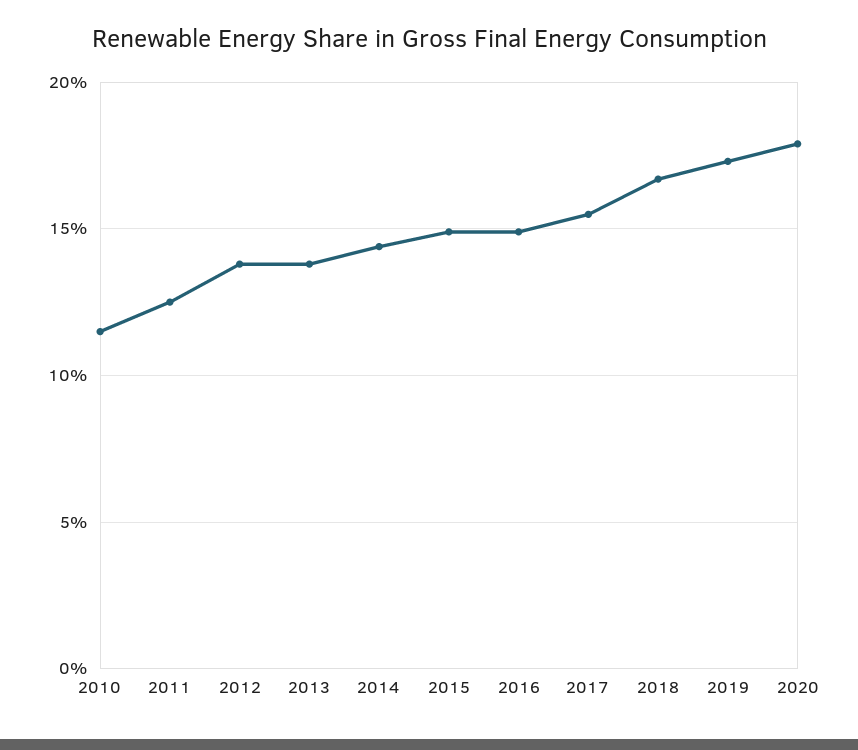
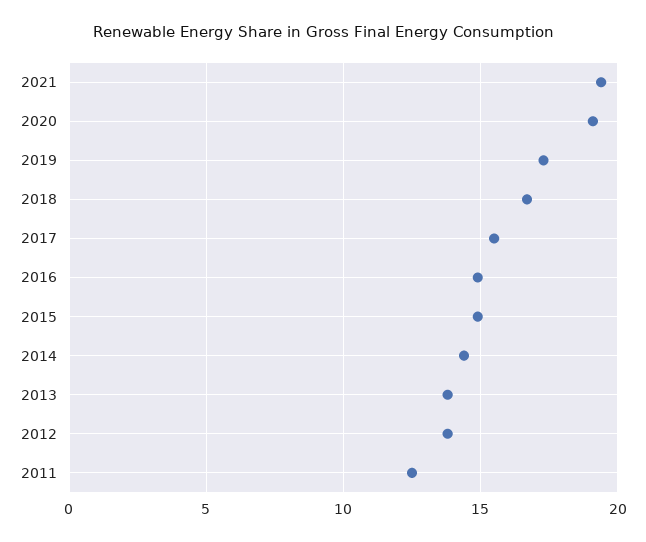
2010: 11.5 -> none
2020: 18 -> 19
2021: none -> 19.5

